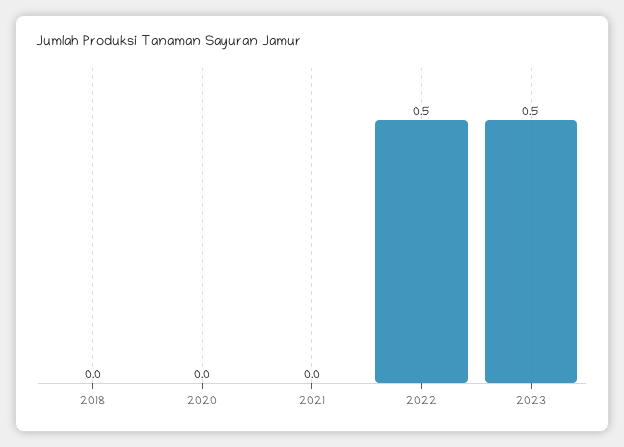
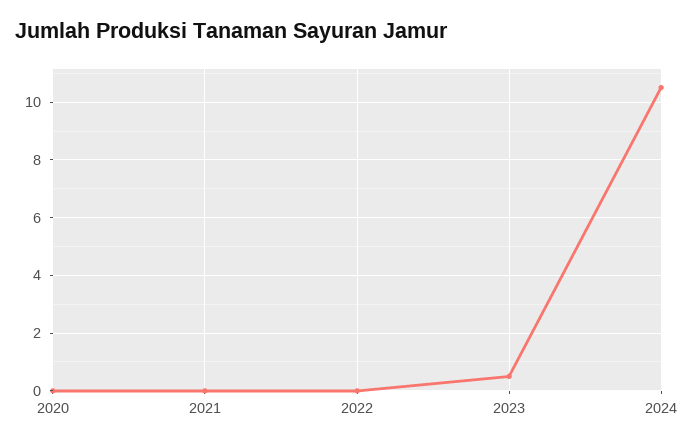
2018: 0 -> none
2022: 0.5 -> 0
2024: none -> 10.5

